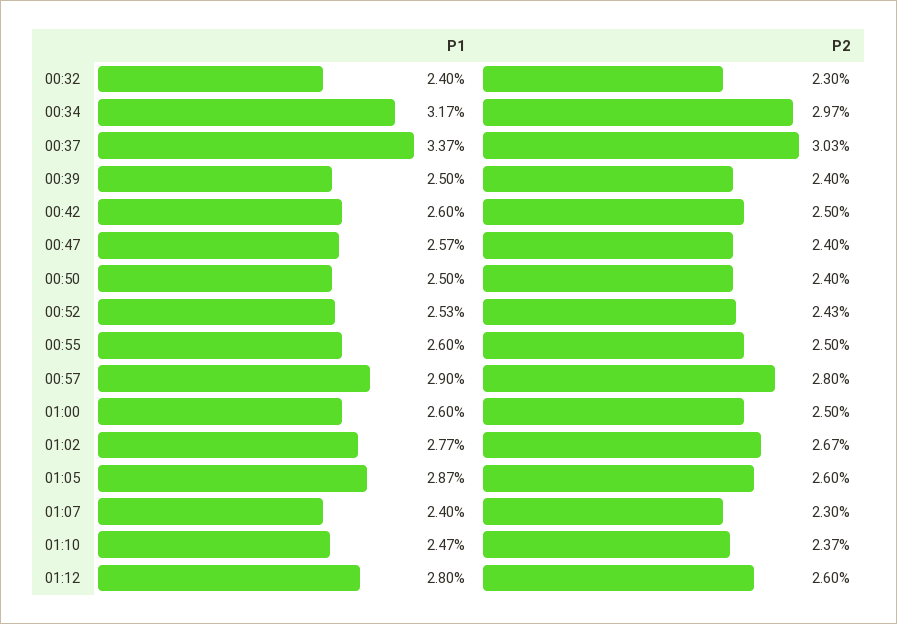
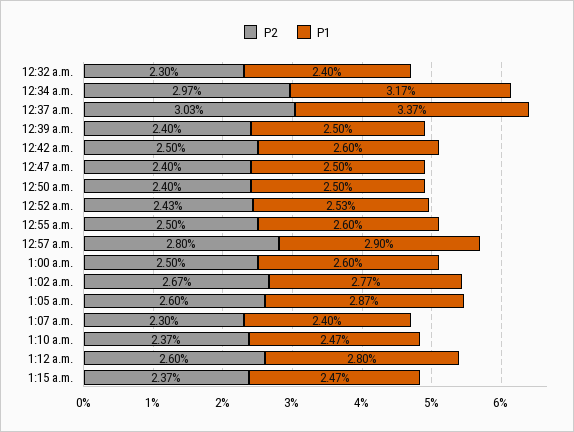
P1, 00:47: 2.57 -> 2.5
P2, 1:15 a.m.: none -> 2.37
P1, 1:15 a.m.: none -> 2.47

